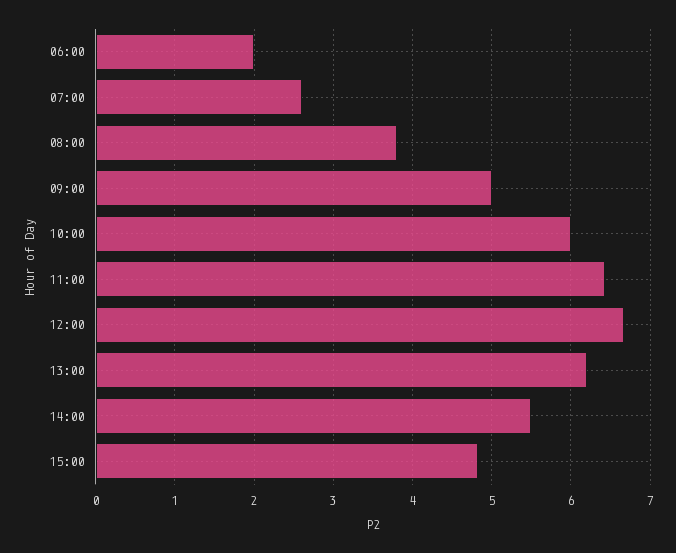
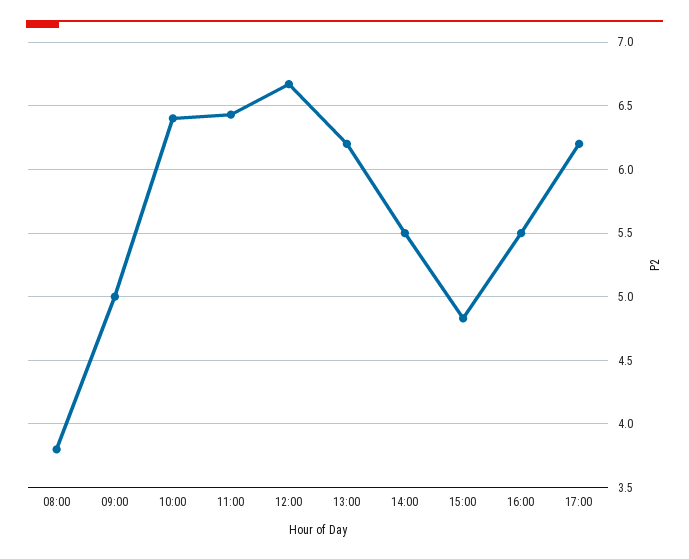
06:00: 2 -> none
07:00: 2.6 -> none
10:00: 6 -> 6.4
16:00: none -> 5.5
17:00: none -> 6.2

